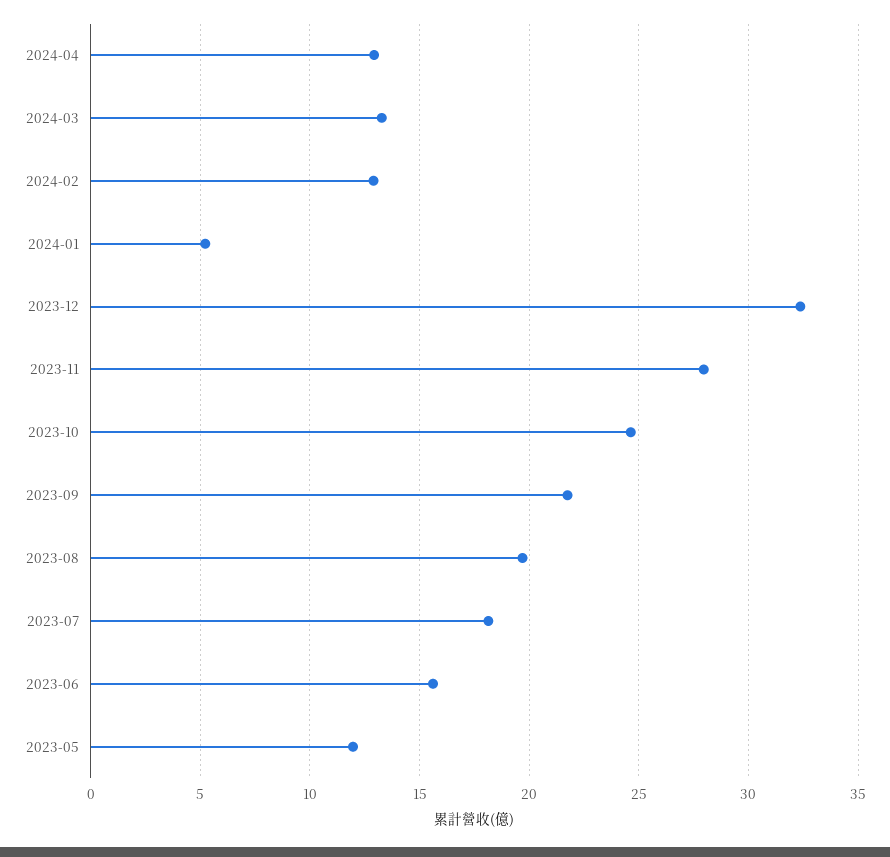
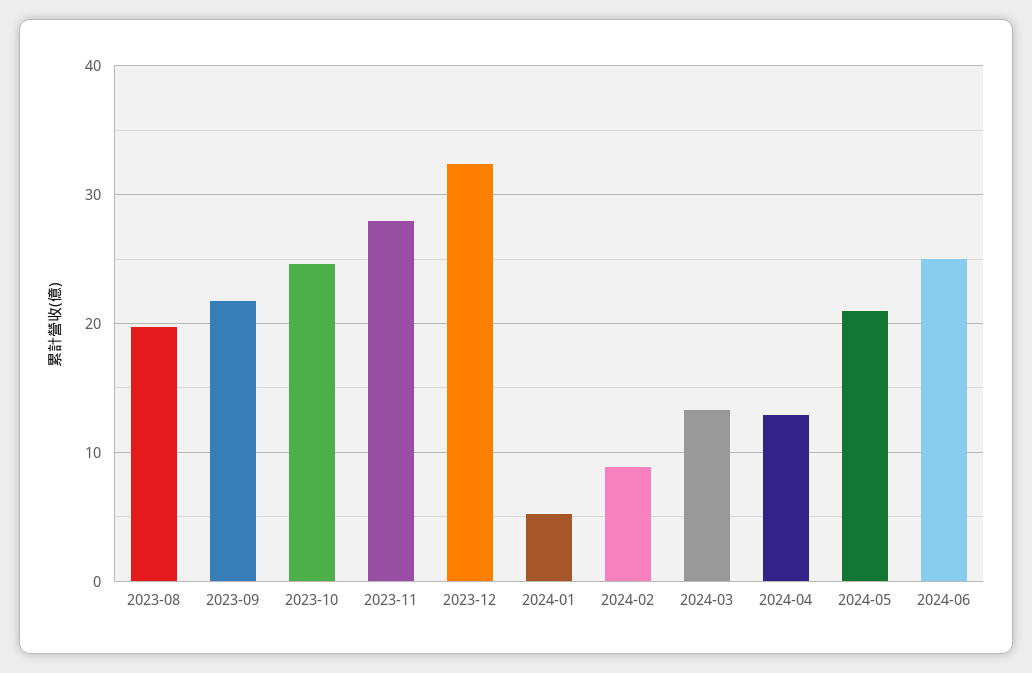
2024-02: 13 -> 9
2023-07: 18 -> none
2023-06: 15.5 -> none
2023-05: 12 -> none
2024-05: none -> 21
2024-06: none -> 25

